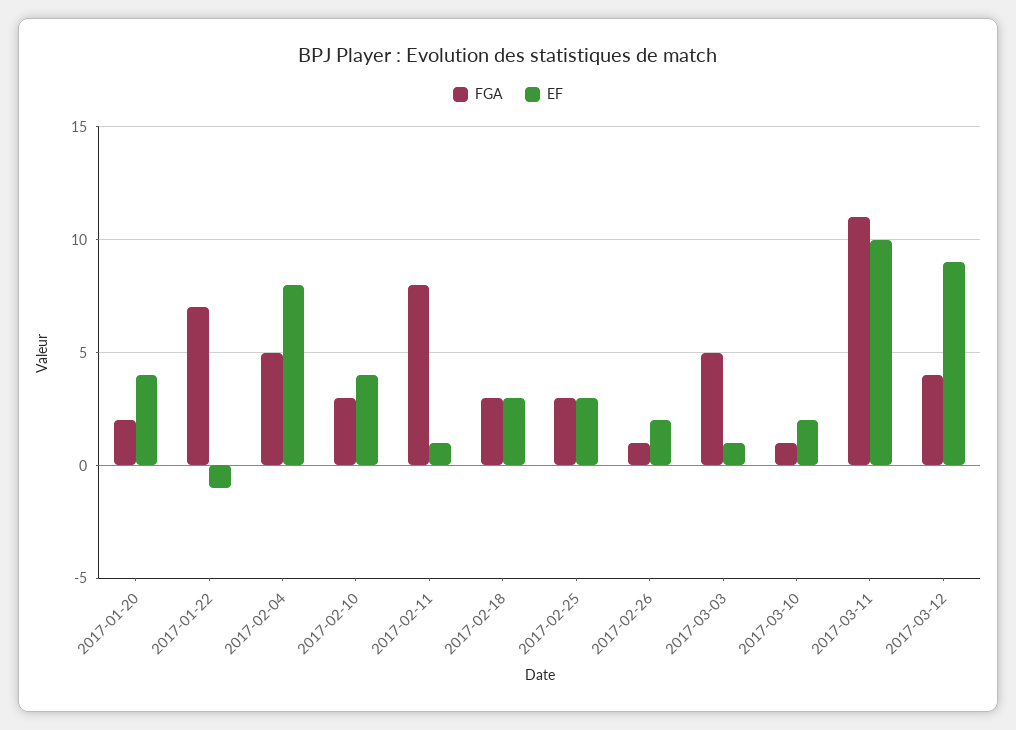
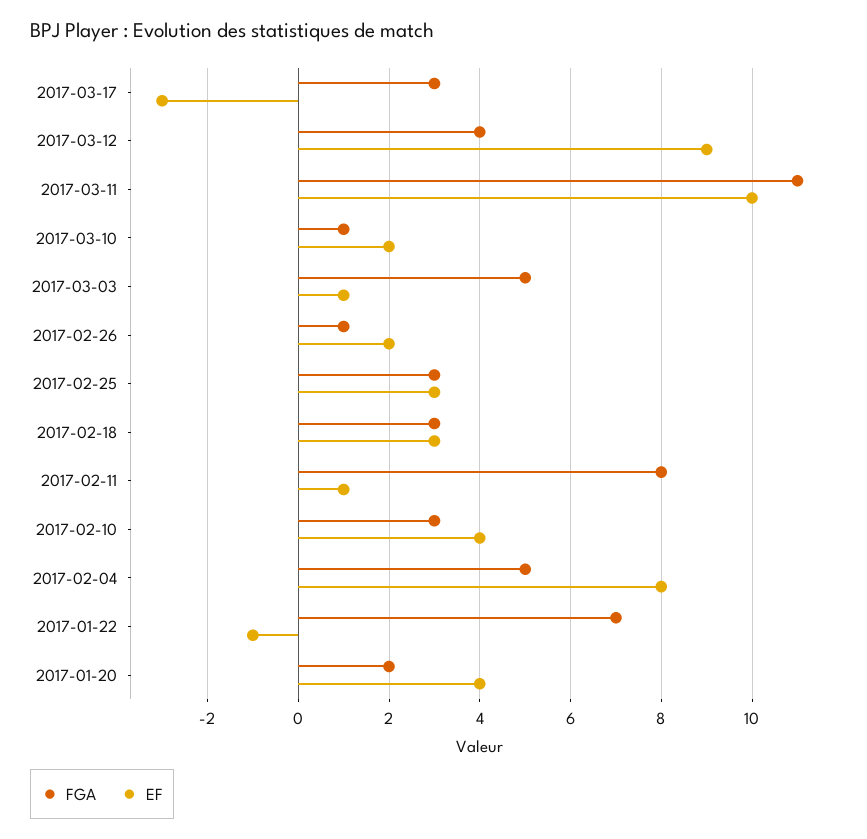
FGA, 2017-03-17: none -> 3
EF, 2017-03-17: none -> -3

